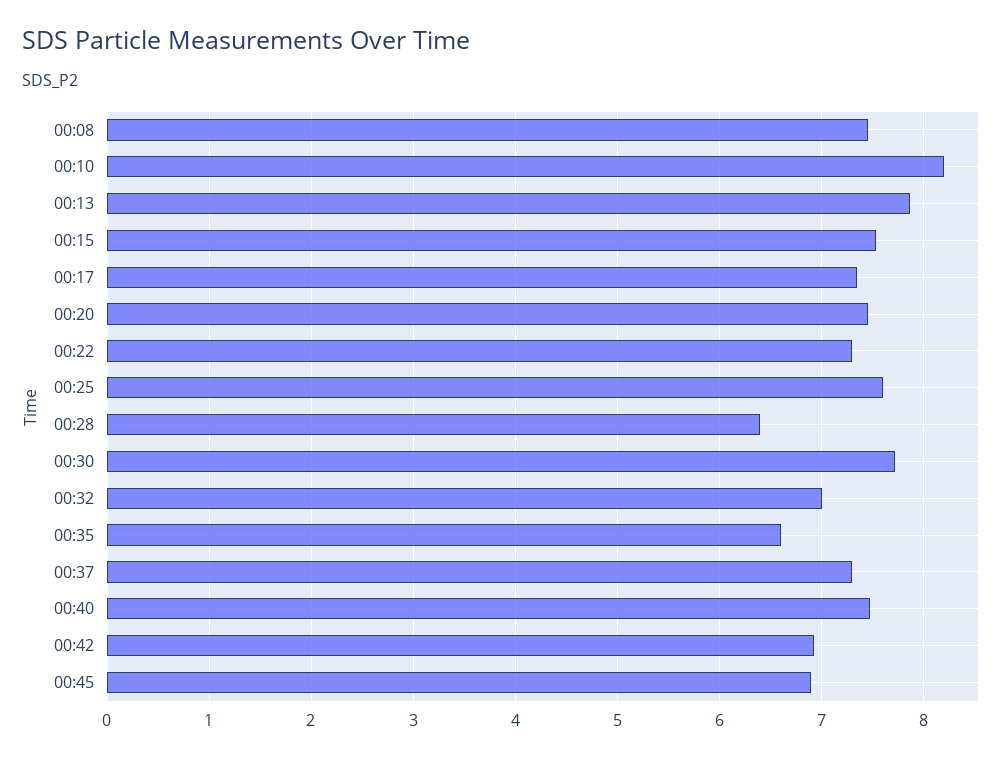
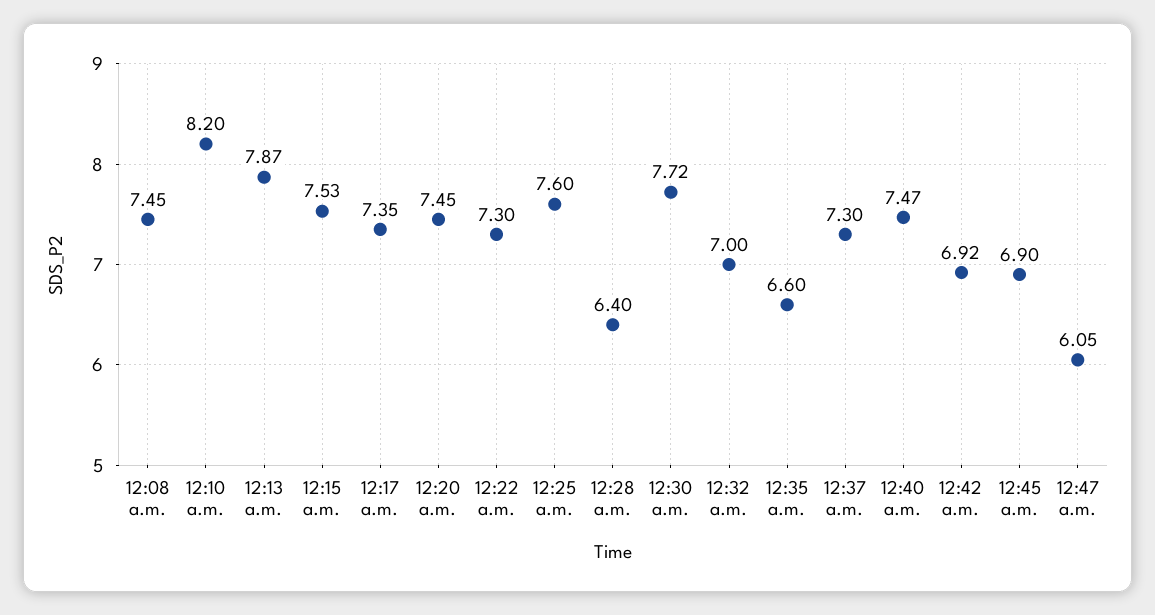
12:47 a.m.: none -> 6.05

